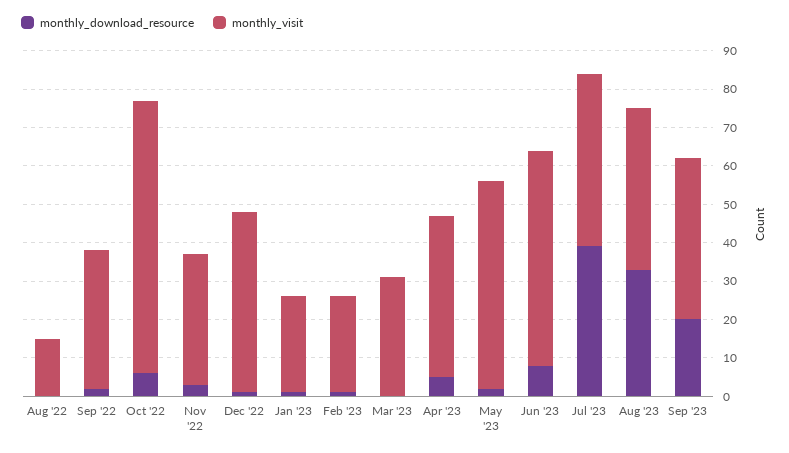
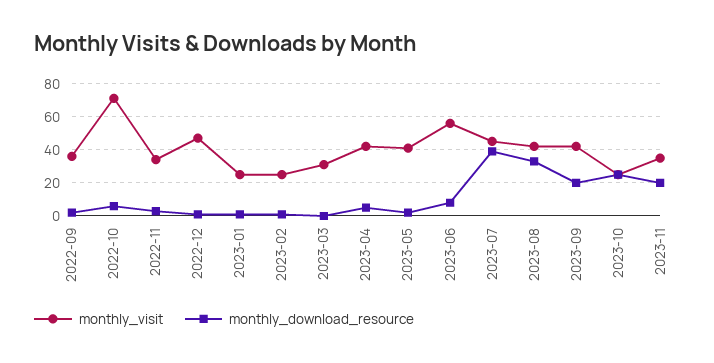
monthly_download_resource, Aug '22: 0 -> none
monthly_visit, Aug '22: 15 -> none
monthly_visit, May '23: 55 -> 40
monthly_visit, 2023-10: none -> 25
monthly_download_resource, 2023-10: none -> 25
monthly_visit, 2023-11: none -> 35
monthly_download_resource, 2023-11: none -> 20

